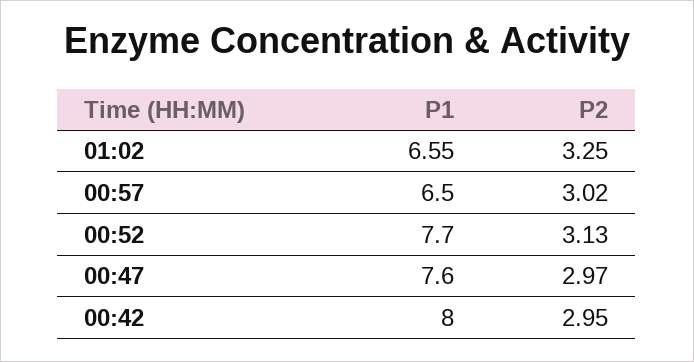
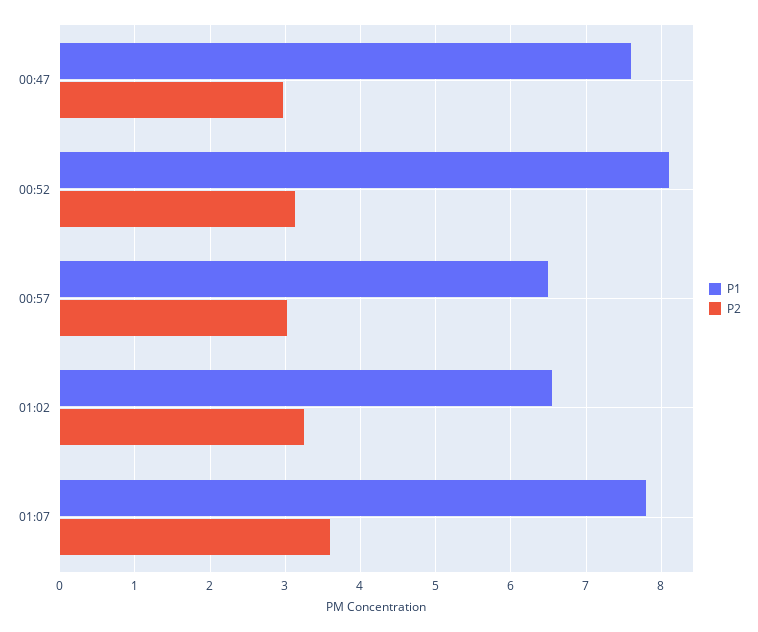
P1, 00:52: 7.7 -> 8.1
P1, 00:42: 8 -> none
P2, 00:42: 2.95 -> none
P1, 01:07: none -> 7.8
P2, 01:07: none -> 3.6

